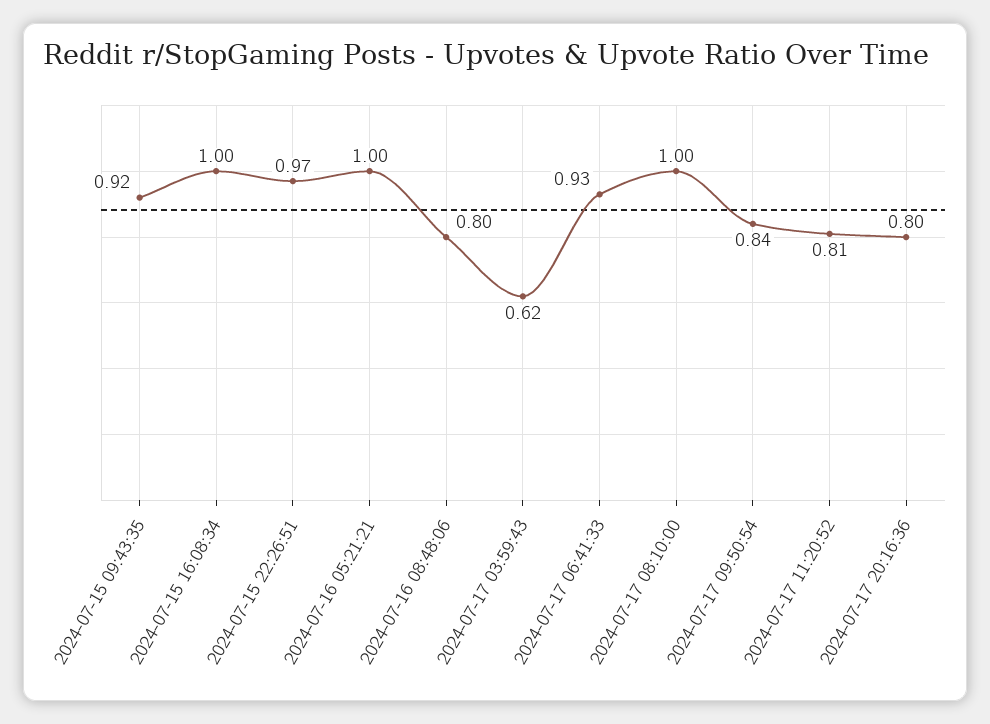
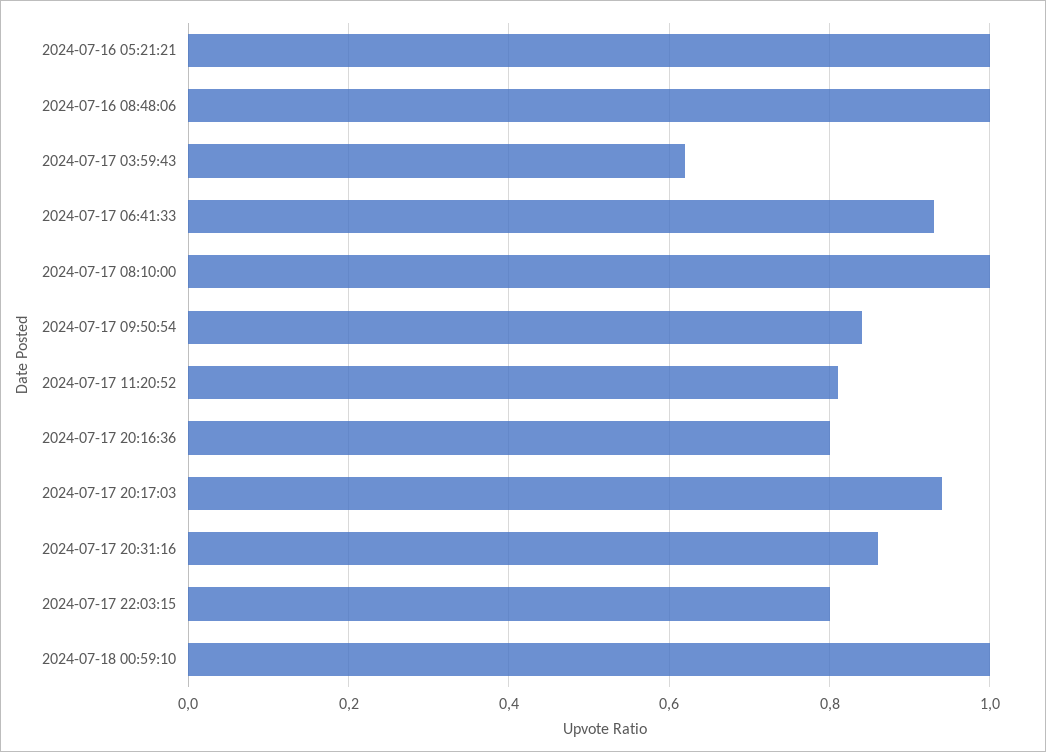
2024-07-15 09:43:35: 0.92 -> none
2024-07-15 16:08:34: 1 -> none
2024-07-15 22:26:51: 0.97 -> none
2024-07-16 08:48:06: 0.8 -> 1
2024-07-17 20:17:03: none -> 0.95
2024-07-17 20:31:16: none -> 0.85
2024-07-17 22:03:15: none -> 0.8
2024-07-18 00:59:10: none -> 1

